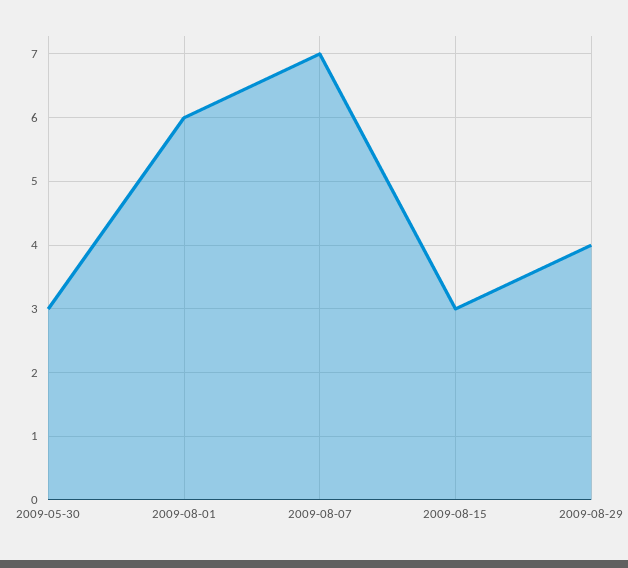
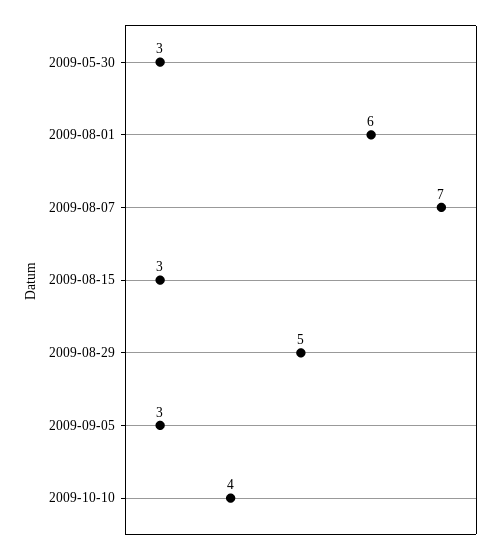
2009-08-29: 4 -> 5
2009-09-05: none -> 3
2009-10-10: none -> 4

